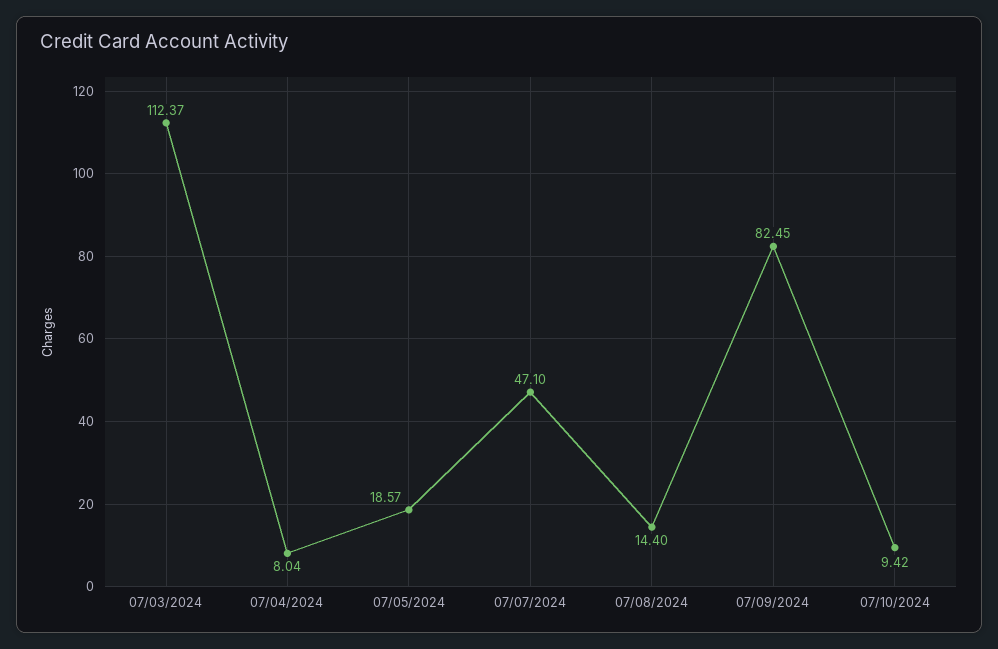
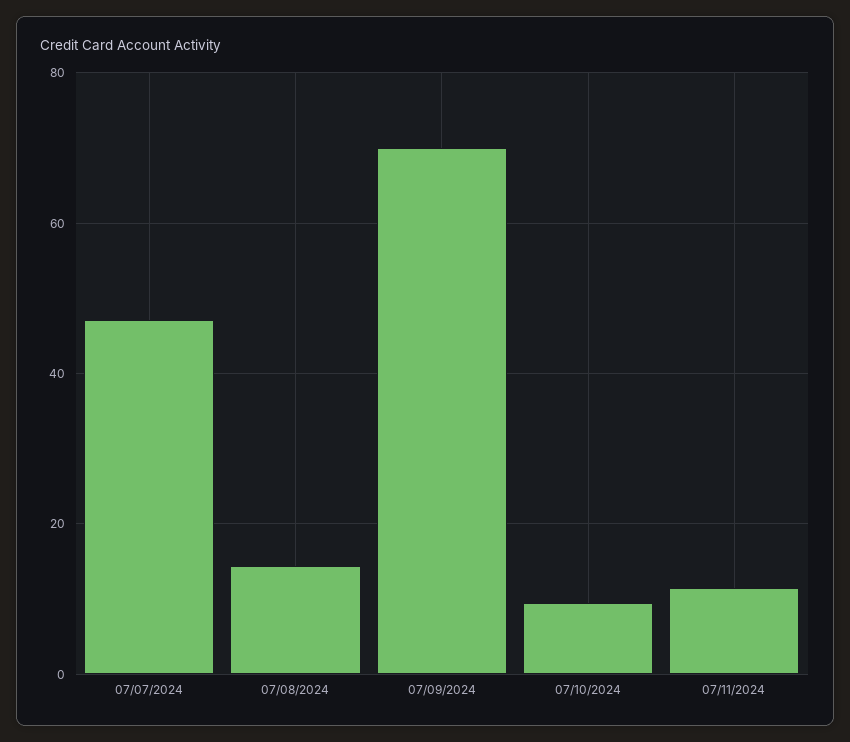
07/03/2024: 112.37 -> none
07/04/2024: 8.04 -> none
07/05/2024: 18.57 -> none
07/09/2024: 82.45 -> 70
07/11/2024: none -> 12

